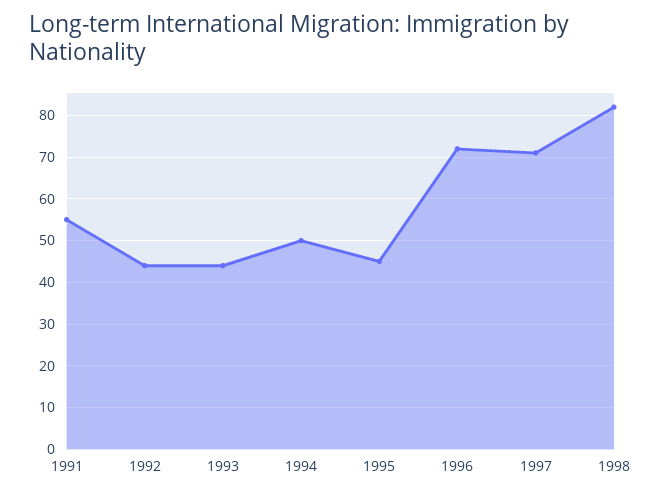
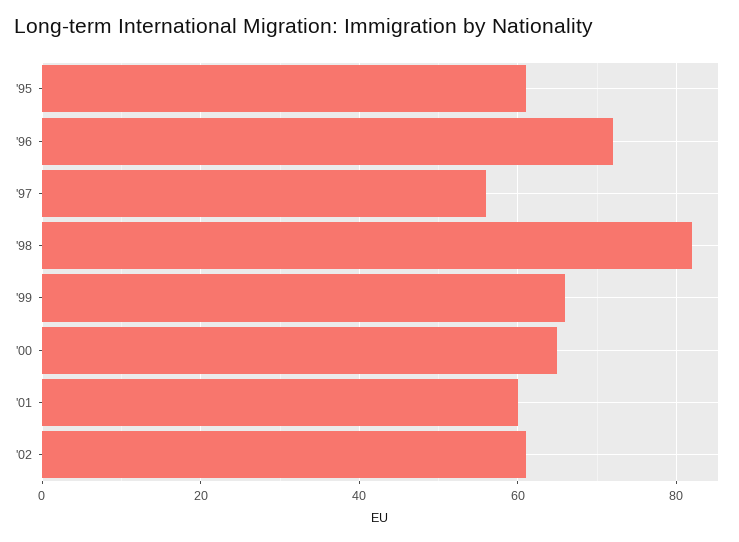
1991: 55 -> none
1992: 45 -> none
1993: 45 -> none
1994: 50 -> none
1995: 45 -> 60
1997: 70 -> 55
'99: none -> 65
'00: none -> 65
'01: none -> 60
'02: none -> 60

